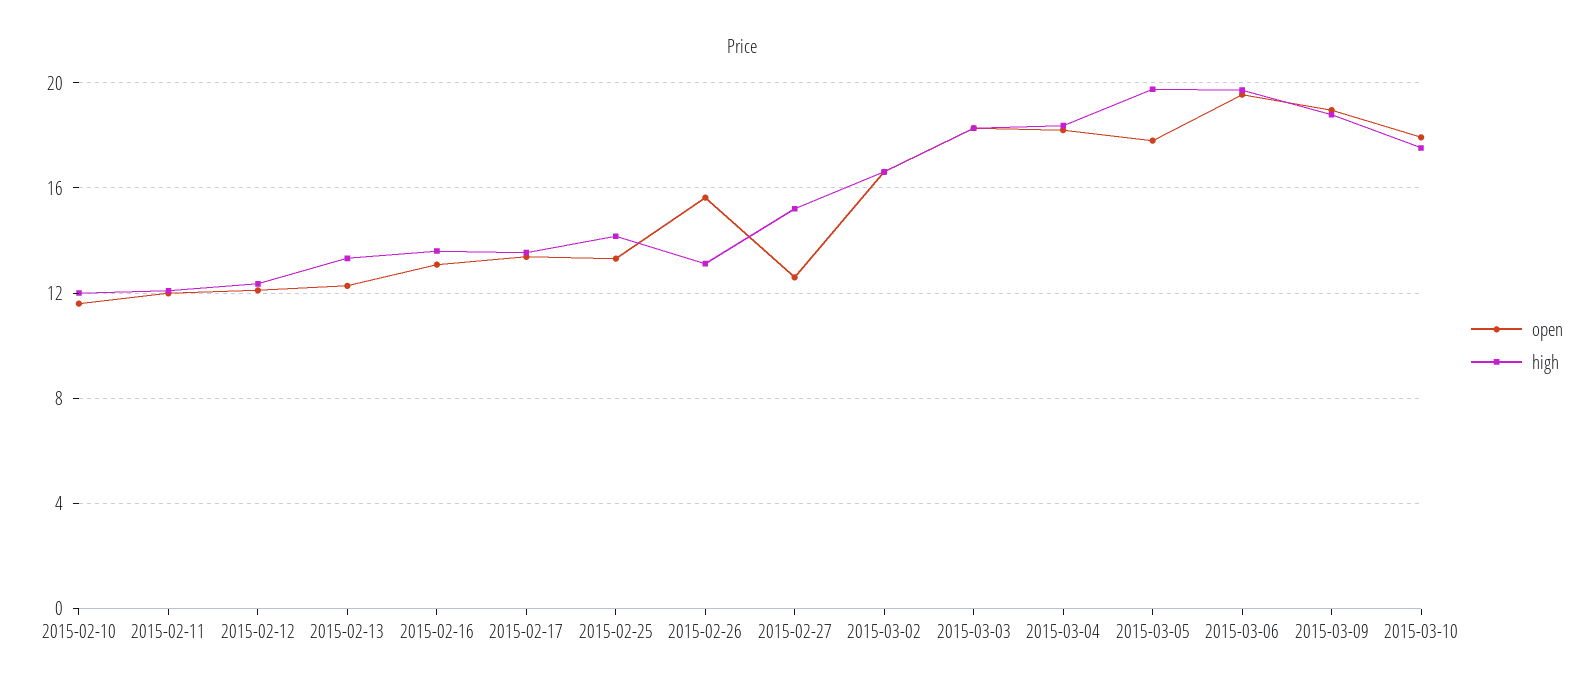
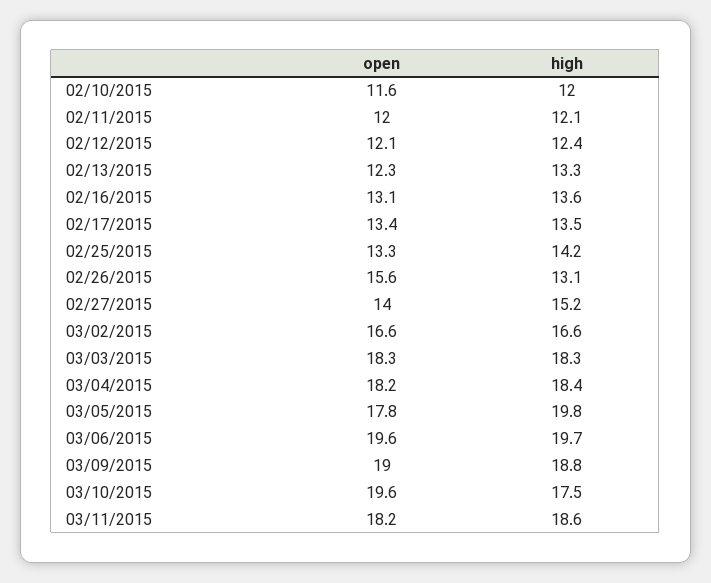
open, 2015-02-27: 12.5 -> 14
open, 2015-03-10: 18 -> 19.6
open, 03/11/2015: none -> 18.2
high, 03/11/2015: none -> 18.6

